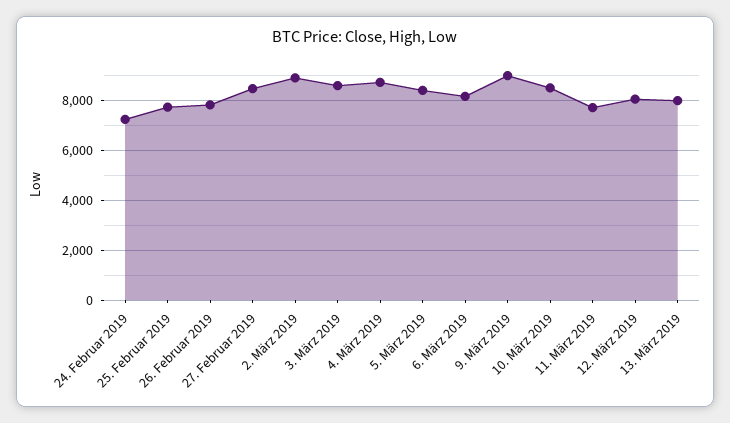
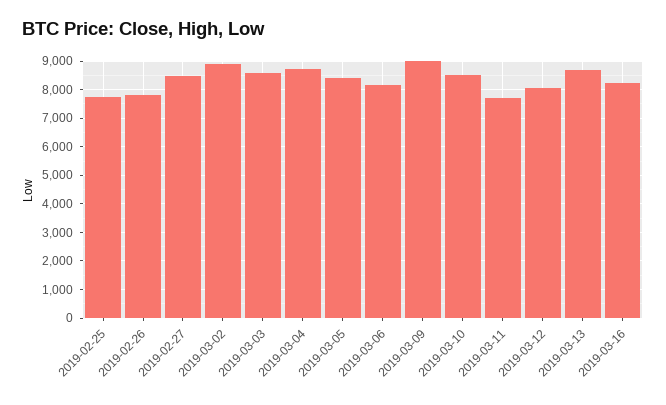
24. Februar 2019: 7250 -> none
13. März 2019: 8000 -> 8750
2019-03-16: none -> 8250

